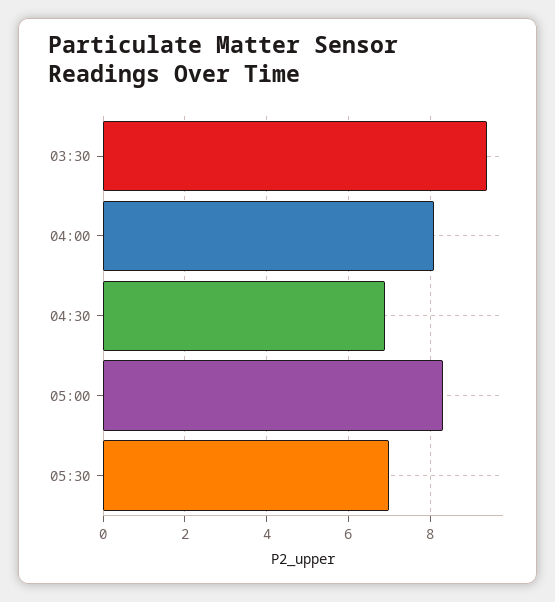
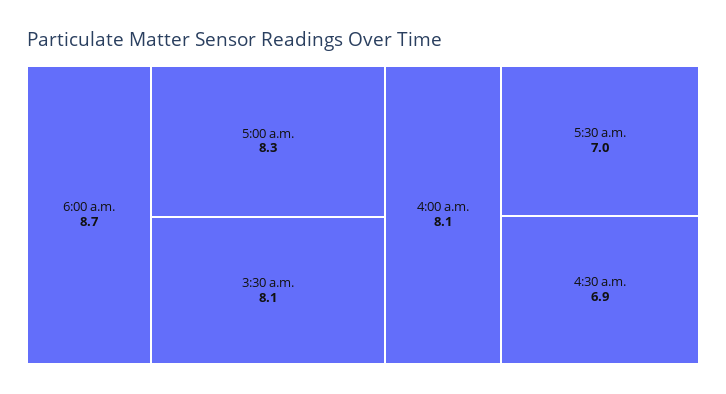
03:30: 9.5 -> 8.1
6:00 a.m.: none -> 8.7

